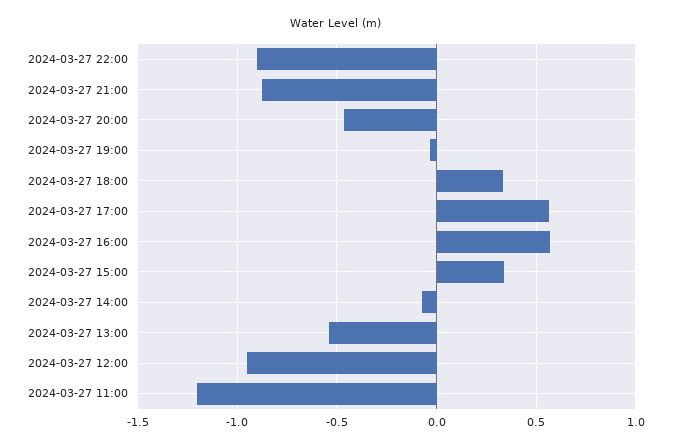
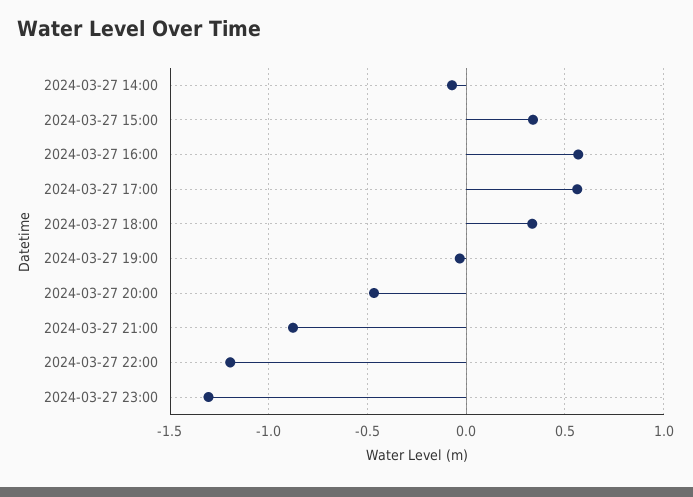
2024-03-27 22:00: -0.9 -> -1.2
2024-03-27 13:00: -0.55 -> none
2024-03-27 12:00: -0.95 -> none
2024-03-27 11:00: -1.2 -> none
2024-03-27 23:00: none -> -1.3

